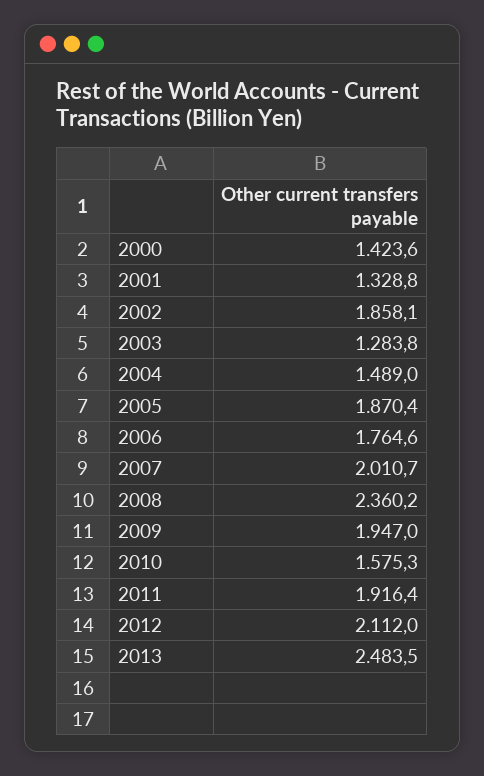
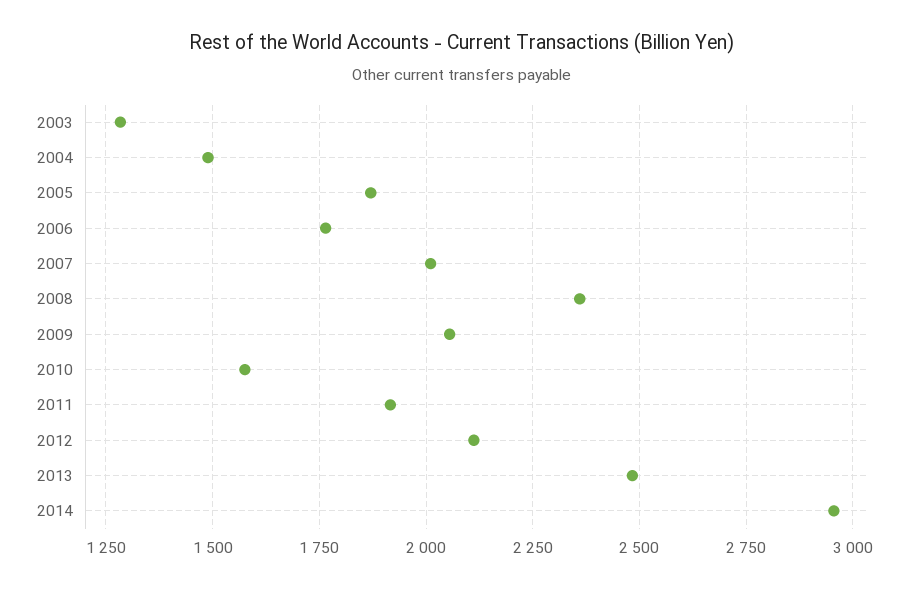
2000: 1423.6 -> none
2001: 1328.8 -> none
2002: 1858.1 -> none
2009: 1947 -> 2050
2014: none -> 2950

